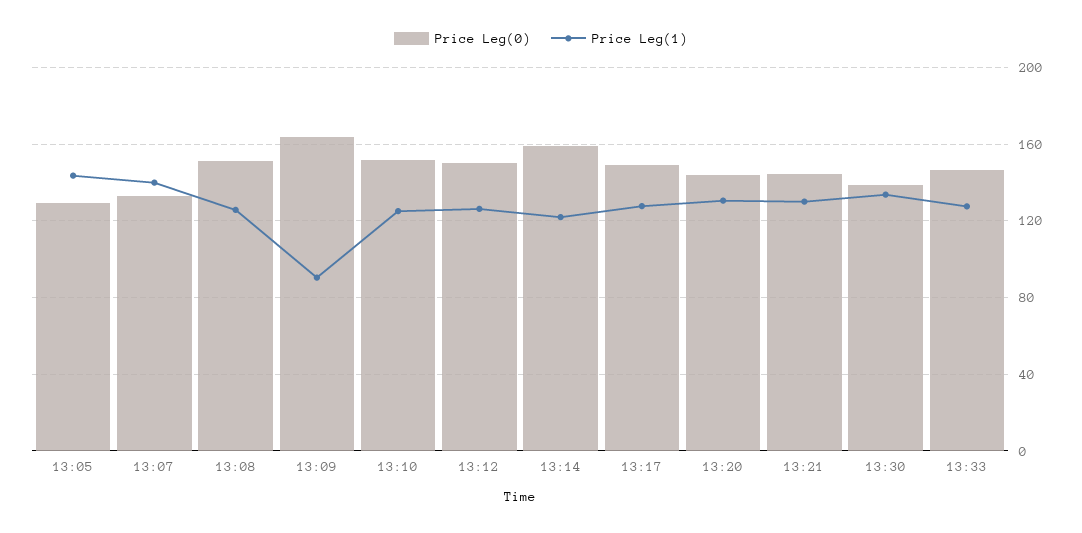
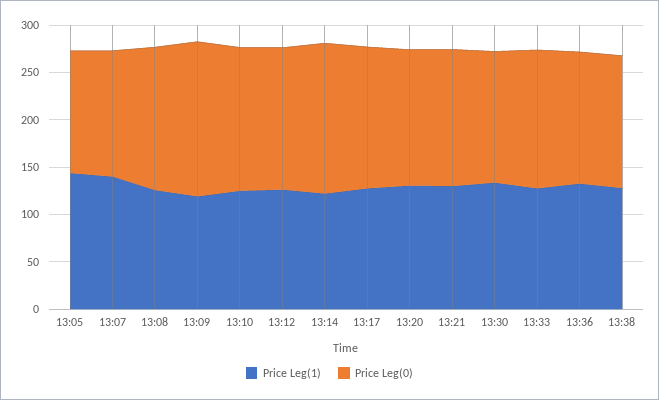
Price Leg(1), 13:09: 90 -> 120
Price Leg(1), 13:36: none -> 130
Price Leg(0), 13:36: none -> 140
Price Leg(1), 13:38: none -> 130
Price Leg(0), 13:38: none -> 140

